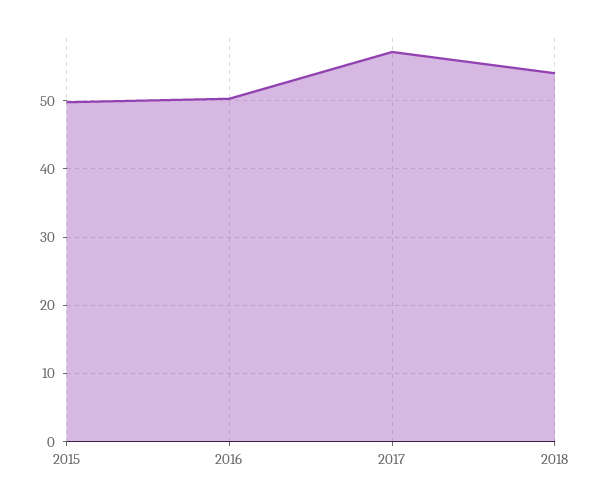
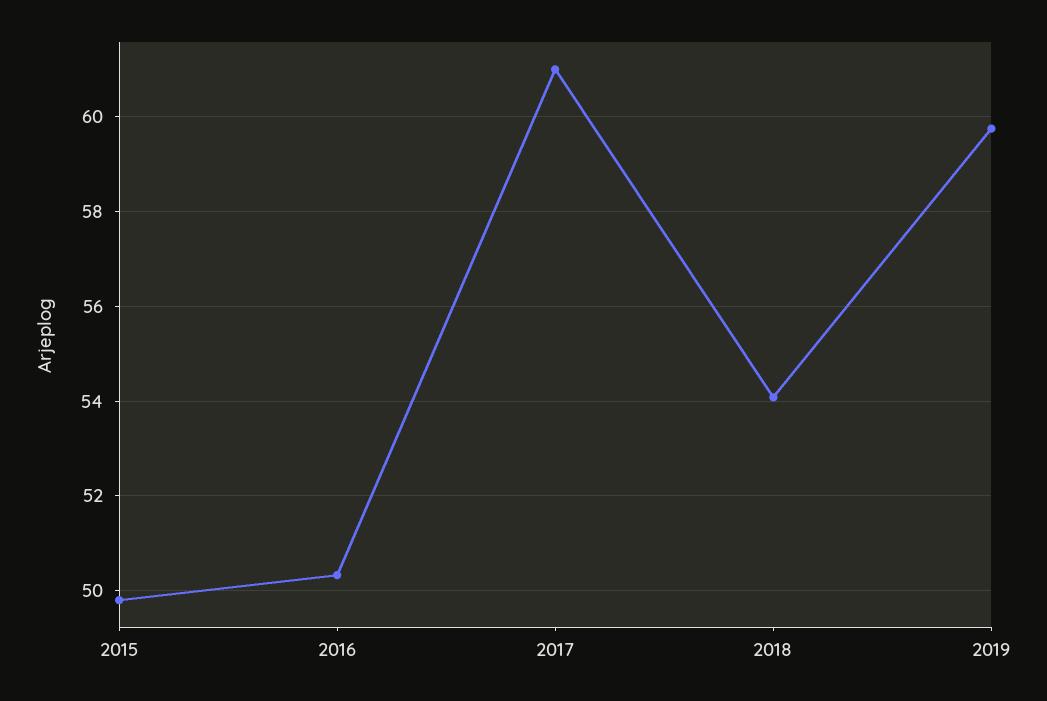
2017: 57 -> 61
2019: none -> 59.8

